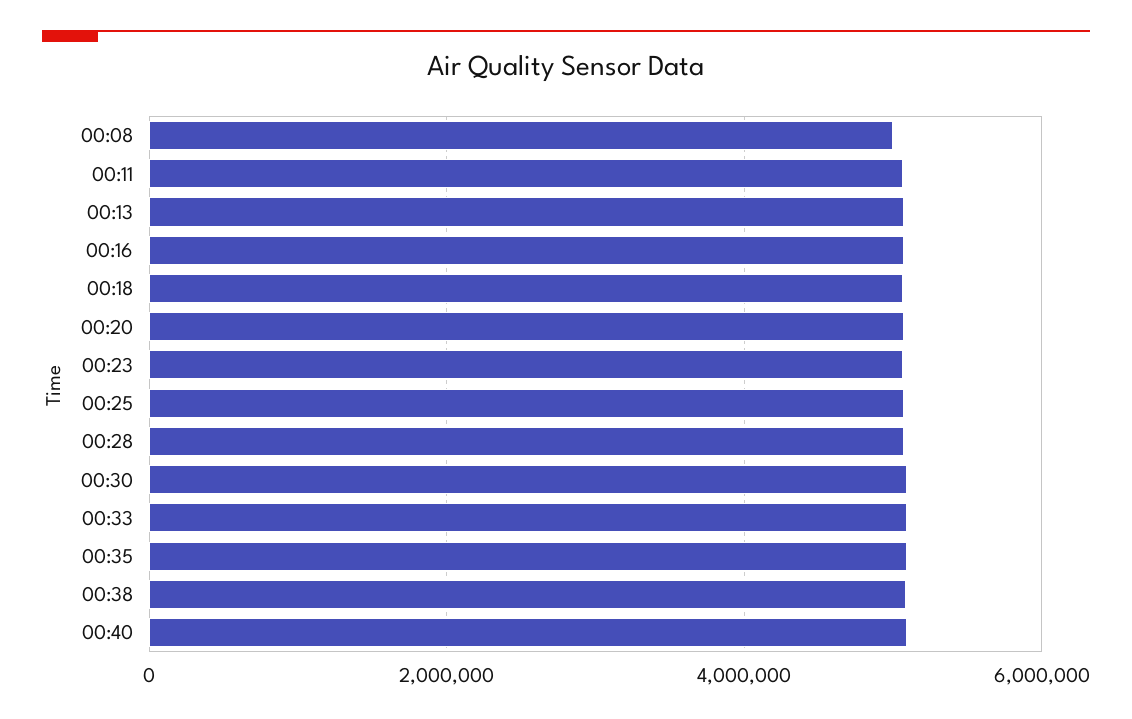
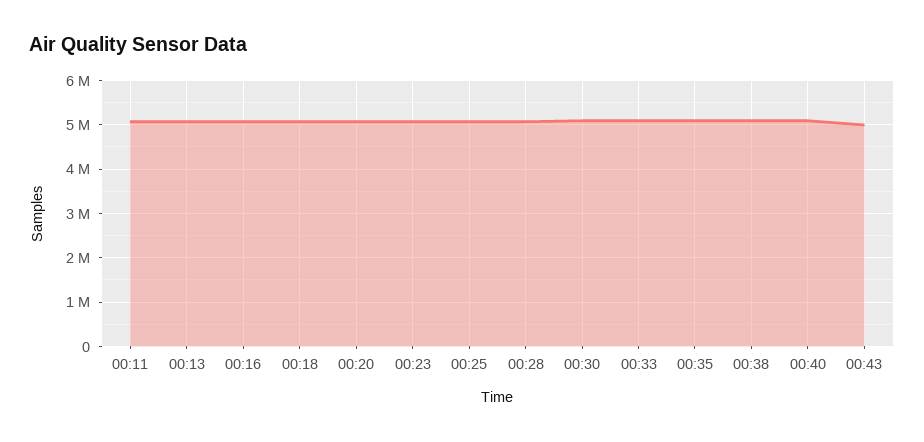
00:08: 5000000 -> none
00:43: none -> 5000000

